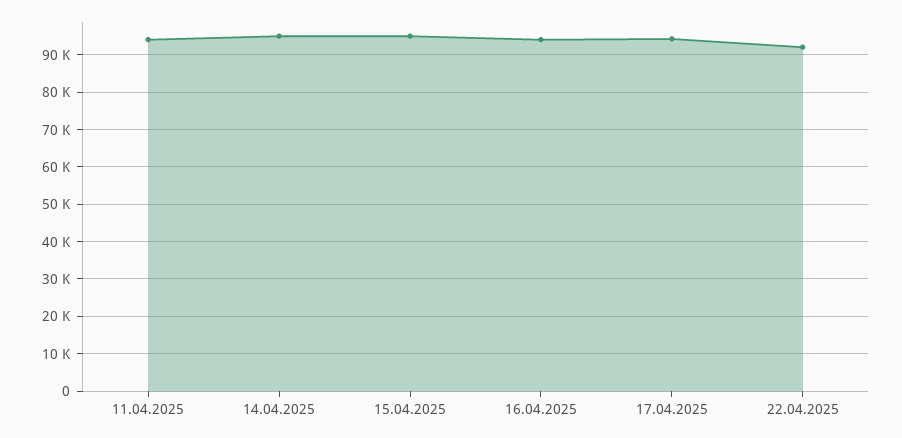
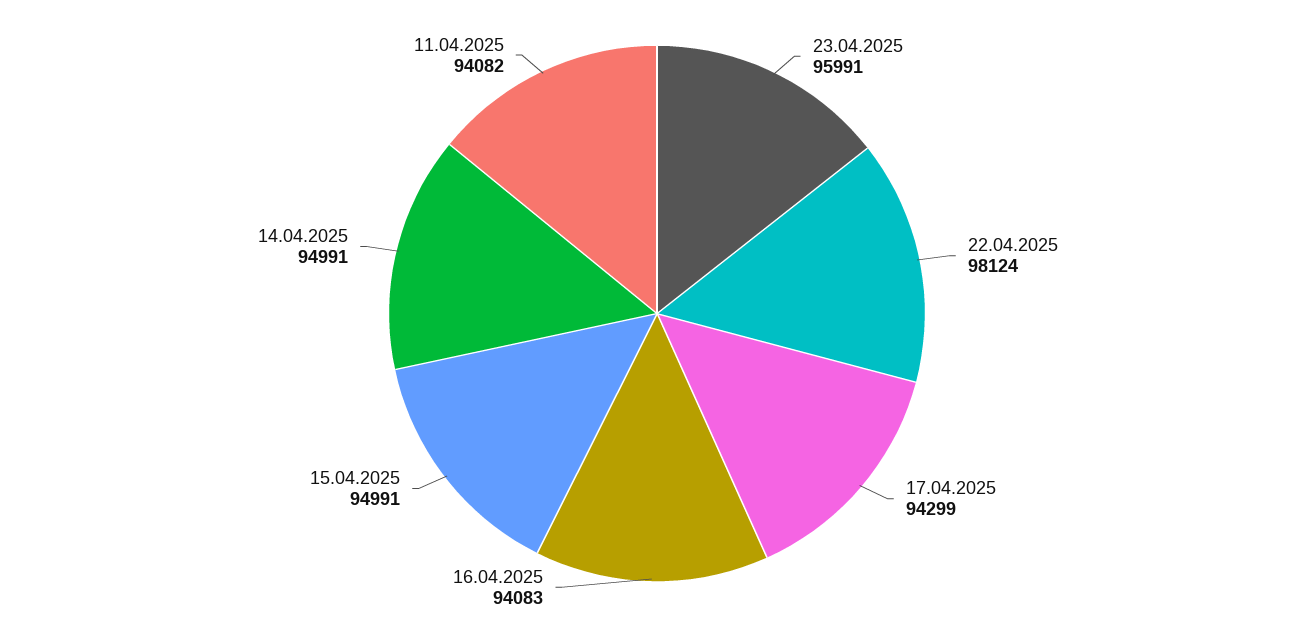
22.04.2025: 92000 -> 98124
23.04.2025: none -> 95991

